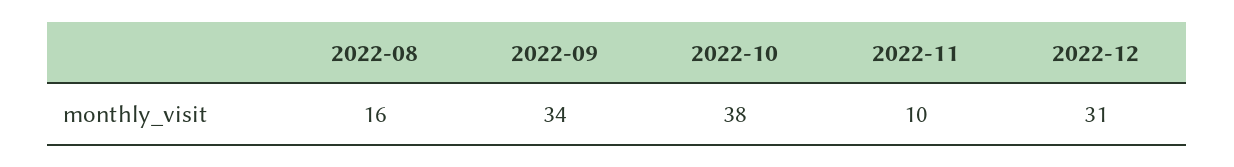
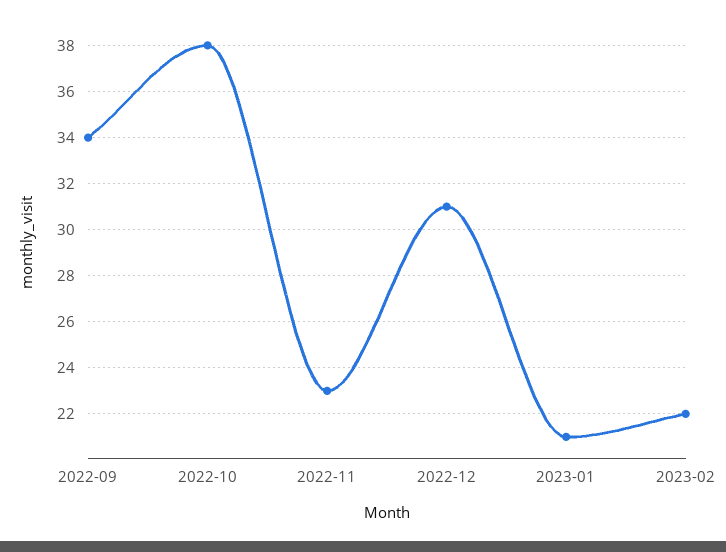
2022-08: 16 -> none
2022-11: 10 -> 23
2023-01: none -> 21
2023-02: none -> 22

